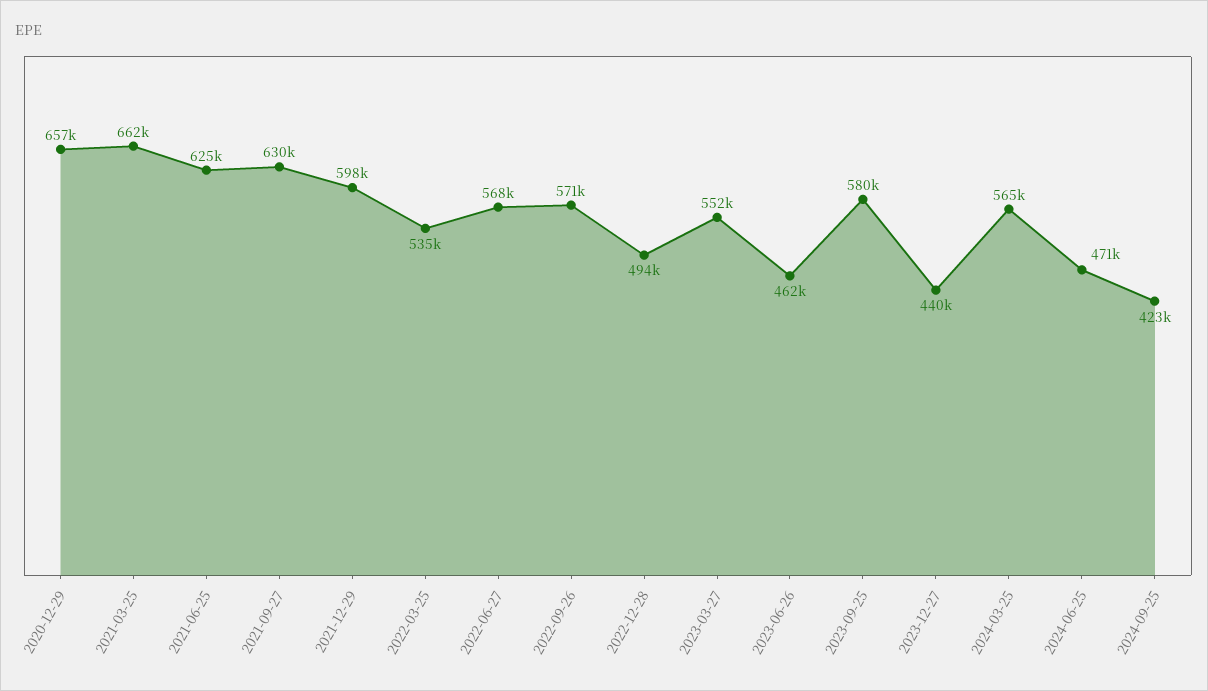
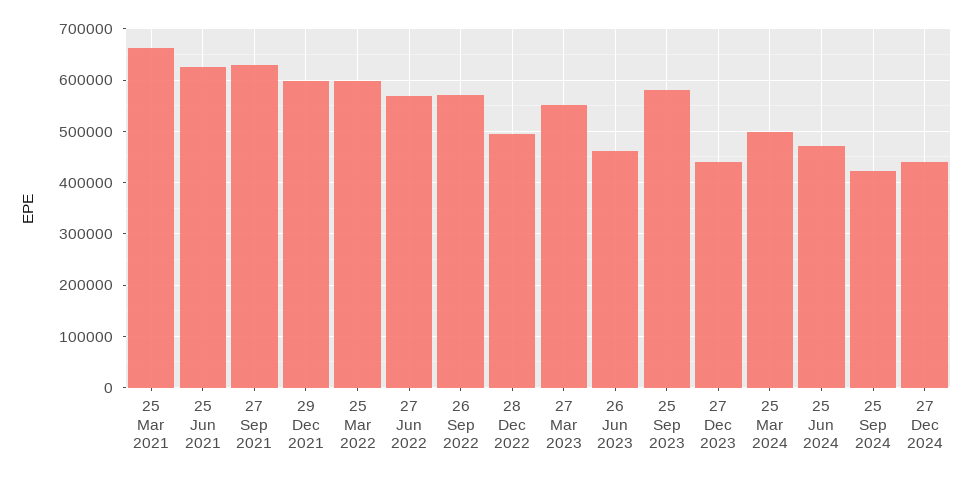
2020-12-29: 657000 -> none
2022-03-25: 535000 -> 600000
2024-03-25: 565000 -> 500000
27 Dec 2024: none -> 440000

